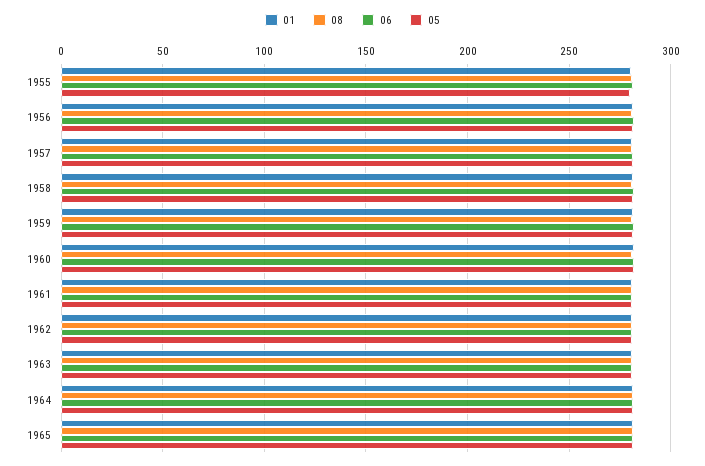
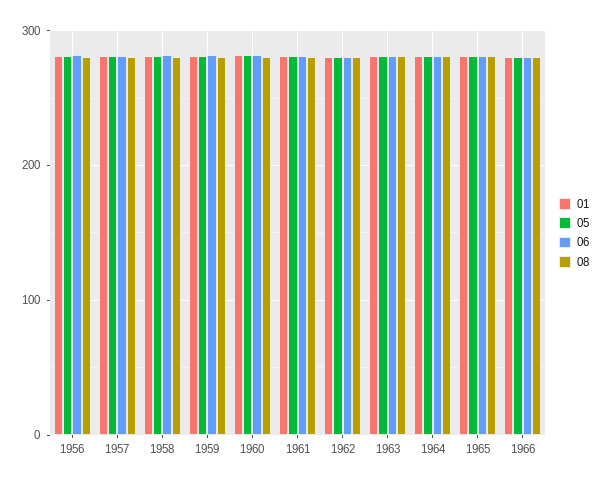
01, 1955: 280 -> none
08, 1955: 280 -> none
06, 1955: 280 -> none
05, 1955: 280 -> none
01, 1966: none -> 280
05, 1966: none -> 280
06, 1966: none -> 280
08, 1966: none -> 280

